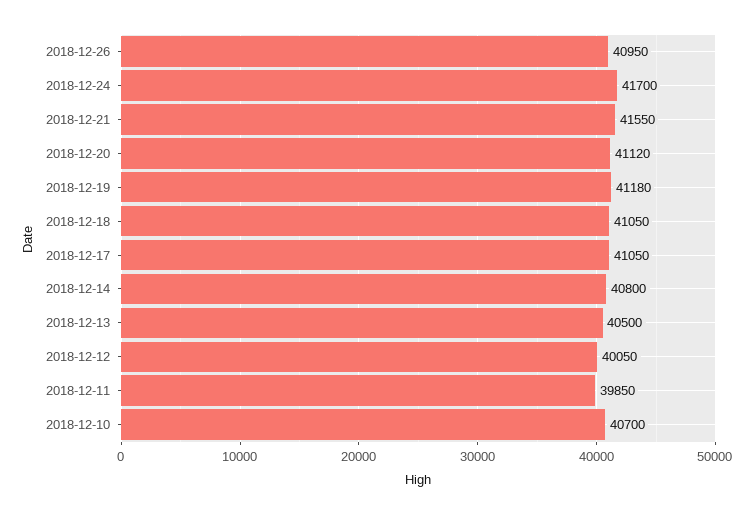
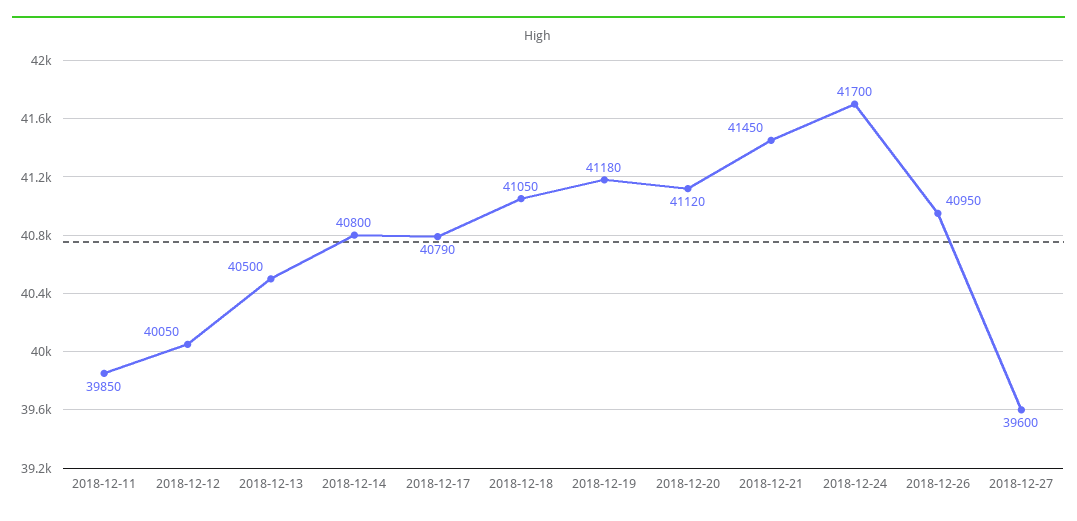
2018-12-21: 41550 -> 41450
2018-12-17: 41050 -> 40790
2018-12-10: 40700 -> none
2018-12-27: none -> 39600

